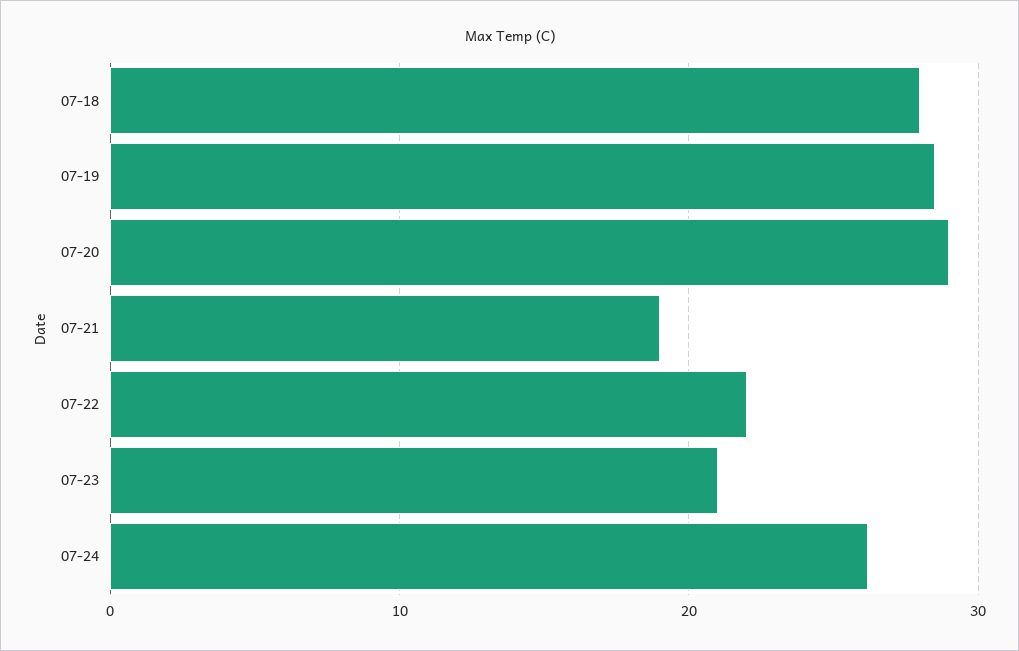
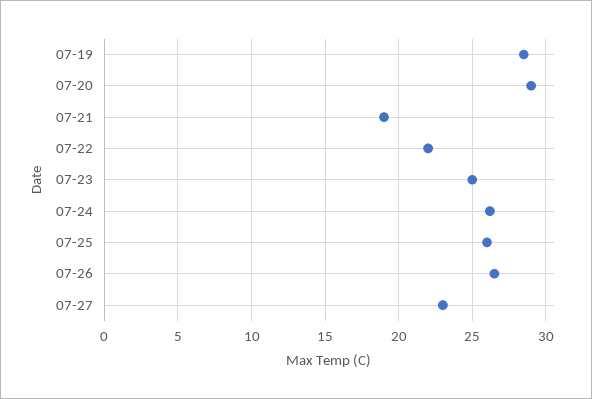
07-18: 28 -> none
07-23: 21 -> 25
07-25: none -> 26
07-26: none -> 26.5
07-27: none -> 23

